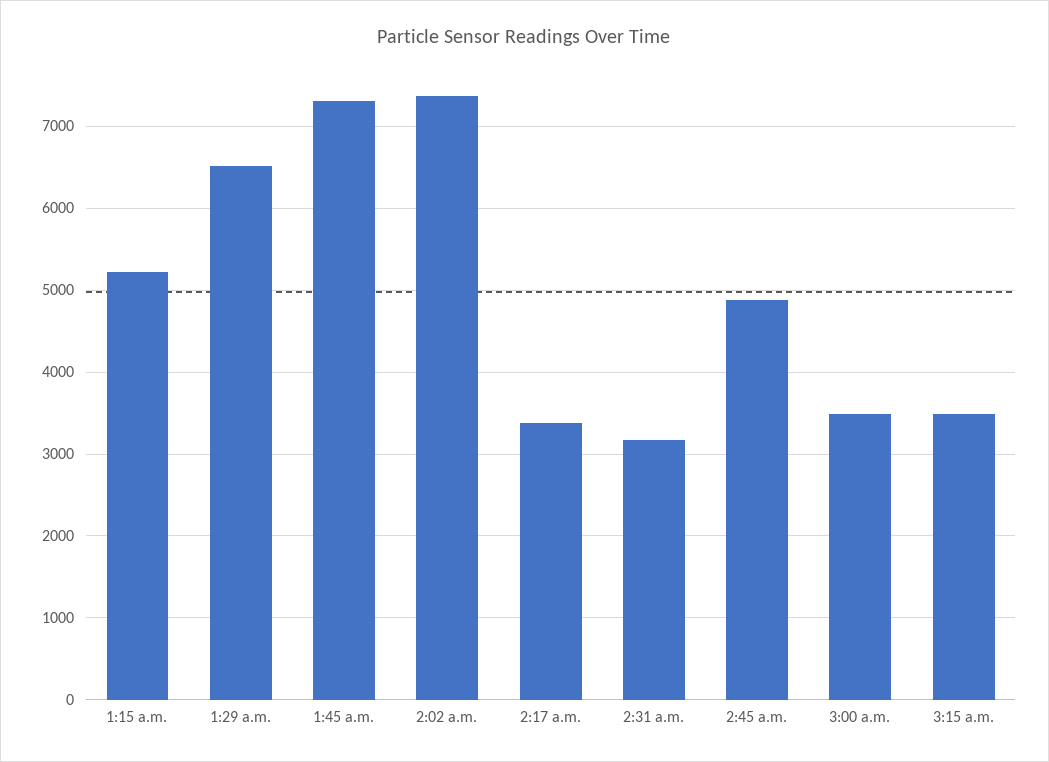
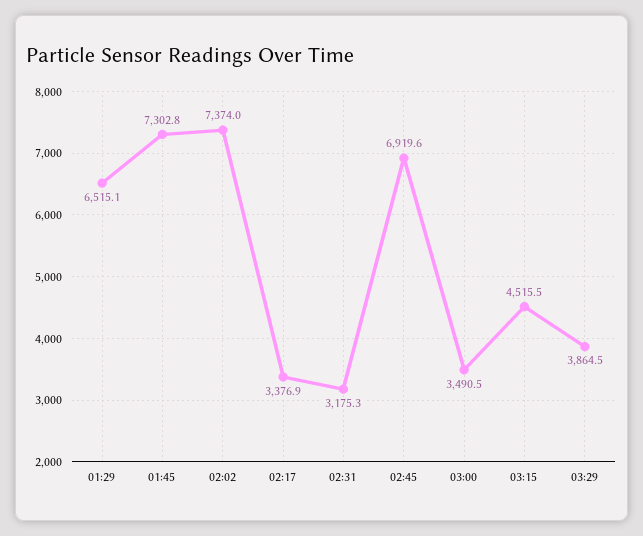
1:15 a.m.: 5200 -> none
2:45 a.m.: 4900 -> 6919.6
3:15 a.m.: 3500 -> 4515.5
03:29: none -> 3864.5

